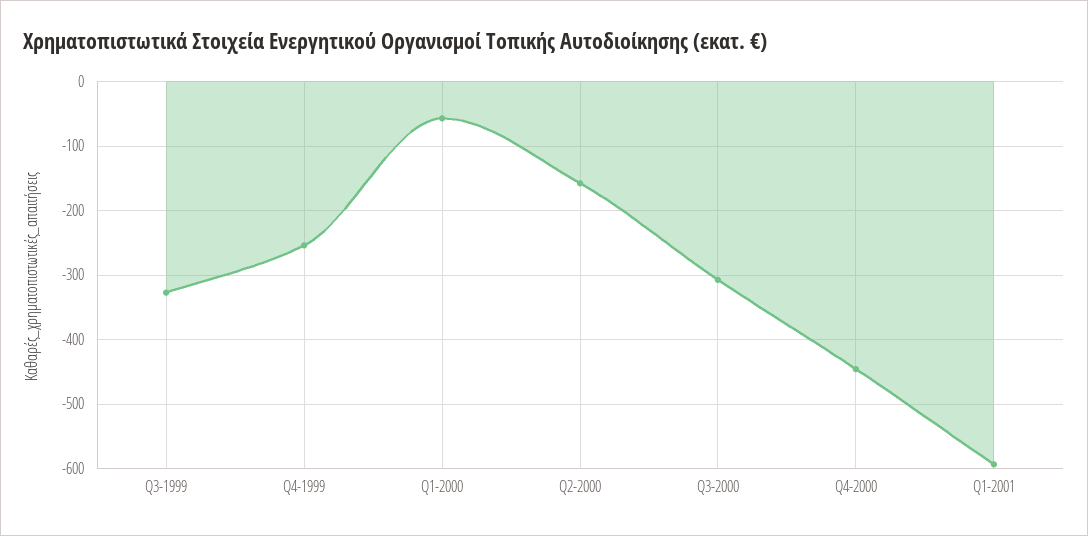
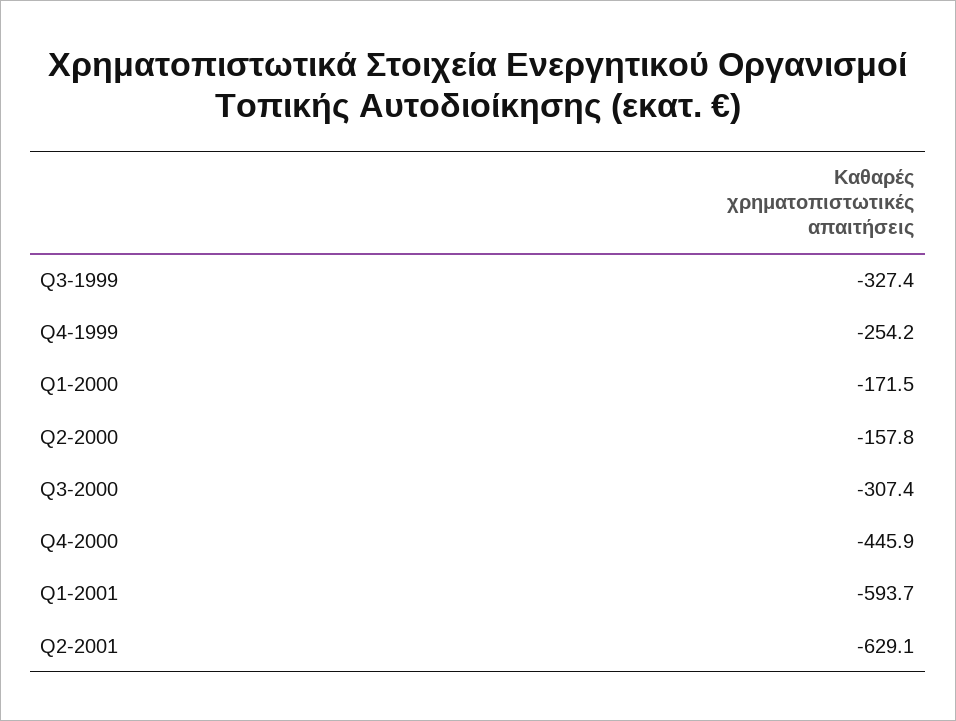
Q1-2000: -60 -> -171.5
Q2-2001: none -> -629.1

